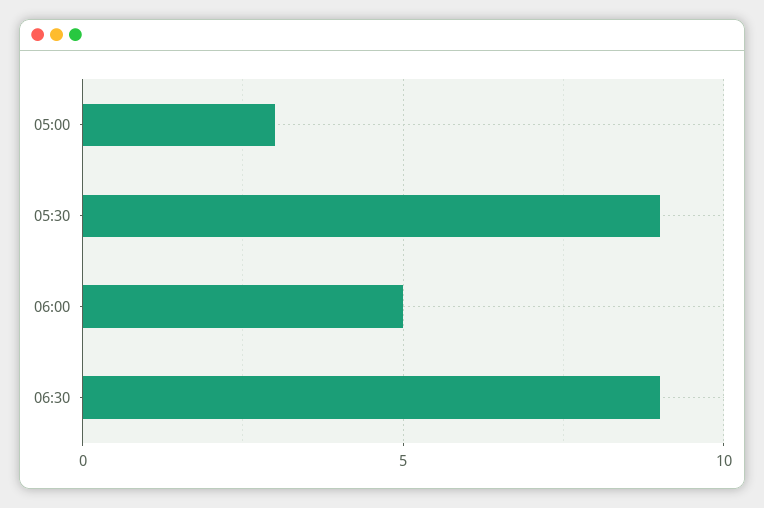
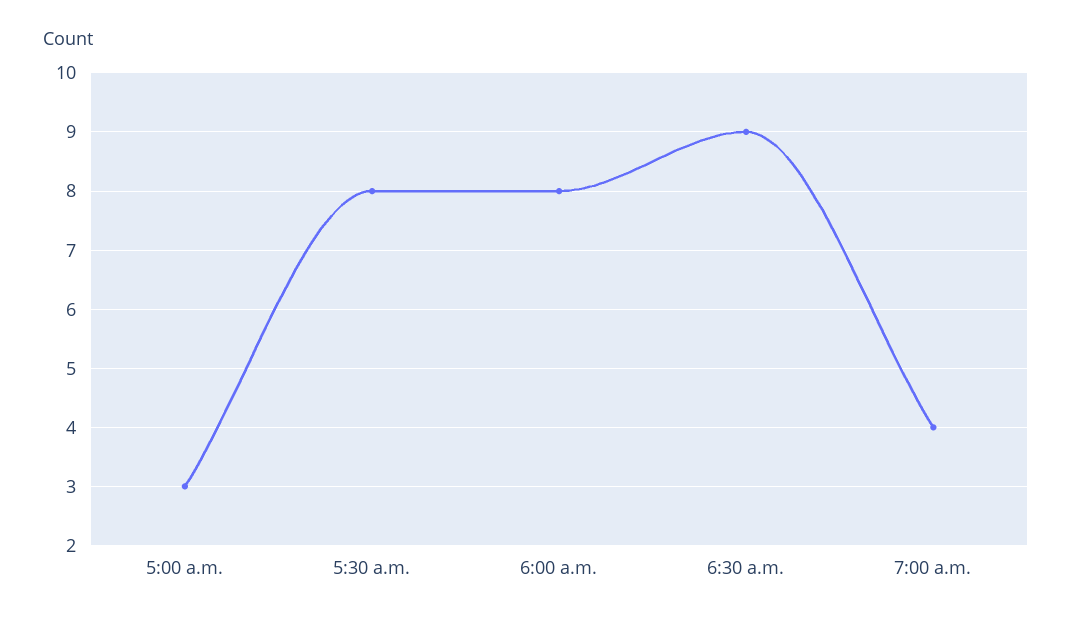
05:30: 9 -> 8
06:00: 5 -> 8
7:00 a.m.: none -> 4

